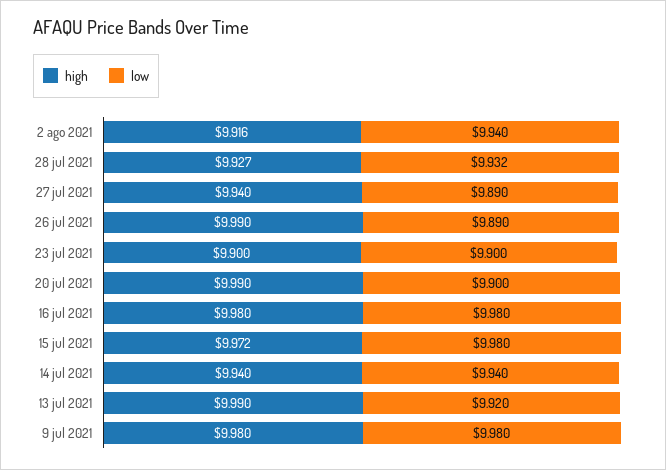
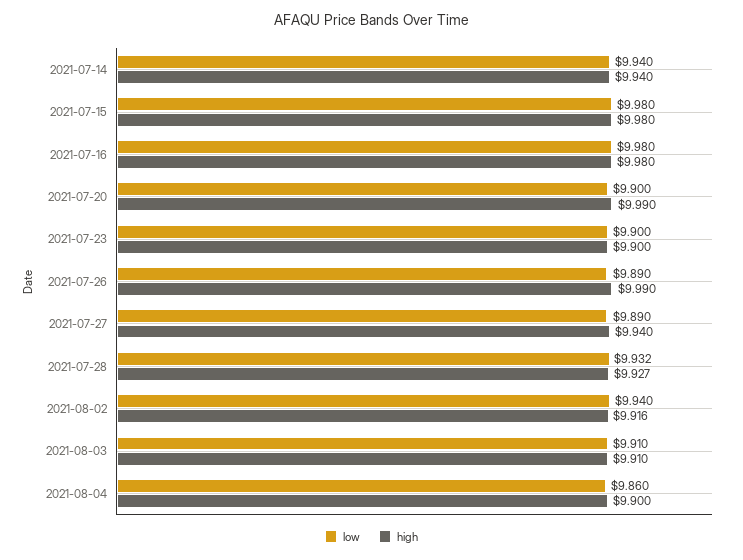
high, 15 jul 2021: 9.972 -> 9.98
high, 13 jul 2021: 9.99 -> none
low, 13 jul 2021: 9.92 -> none
high, 9 jul 2021: 9.98 -> none
low, 9 jul 2021: 9.98 -> none
low, 2021-08-03: none -> 9.91
high, 2021-08-03: none -> 9.91
low, 2021-08-04: none -> 9.86
high, 2021-08-04: none -> 9.9

